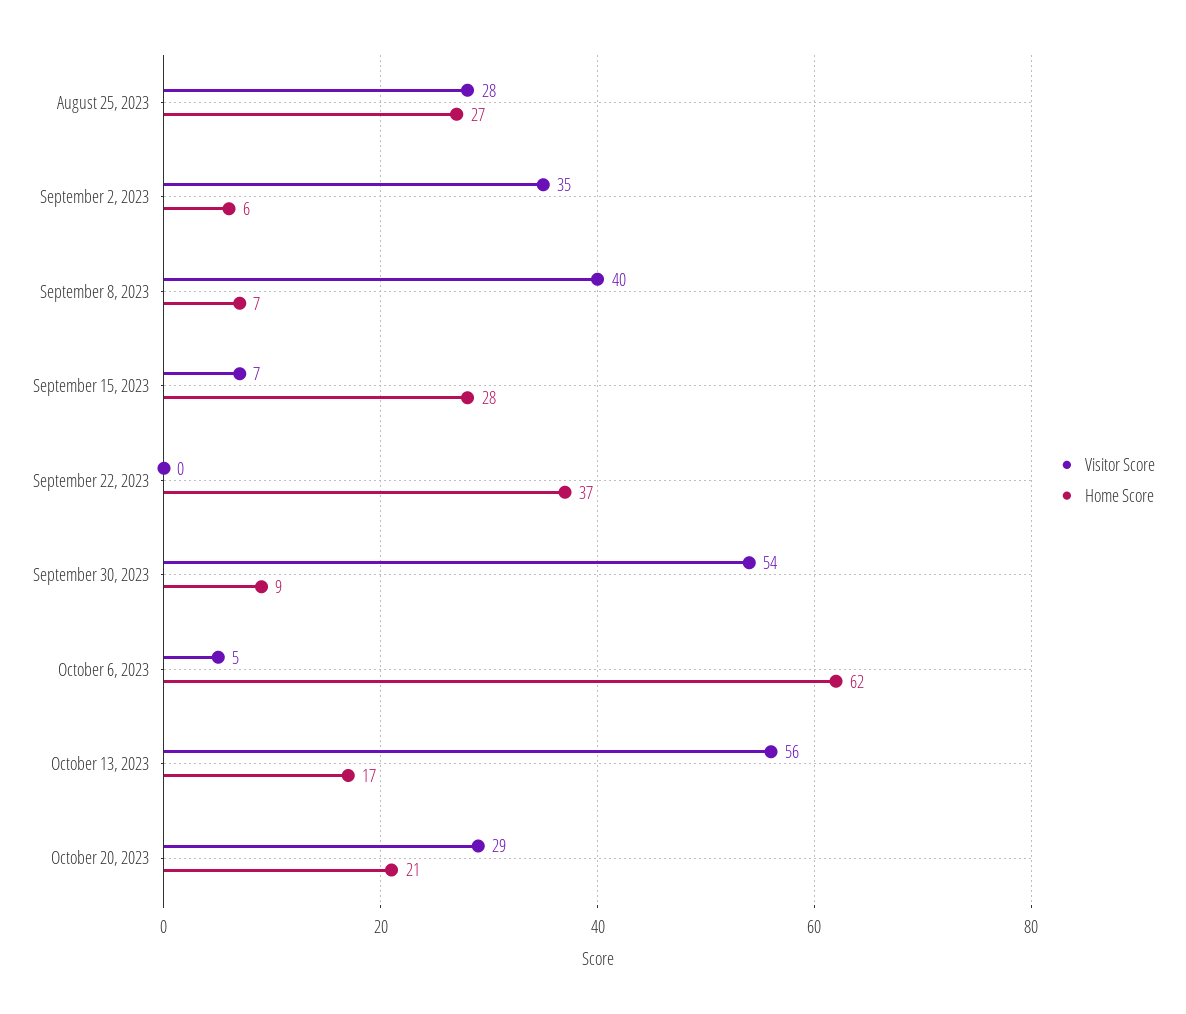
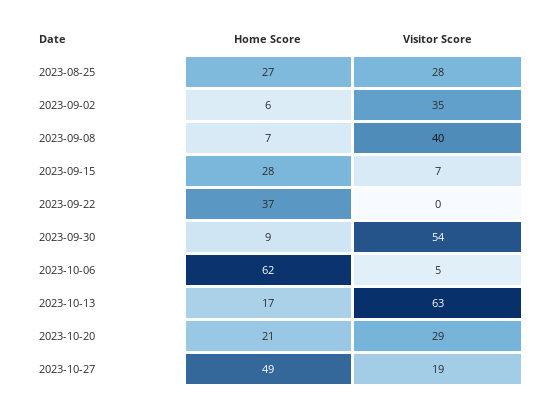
Visitor Score, October 13, 2023: 56 -> 63
Home Score, 2023-10-27: none -> 49
Visitor Score, 2023-10-27: none -> 19

